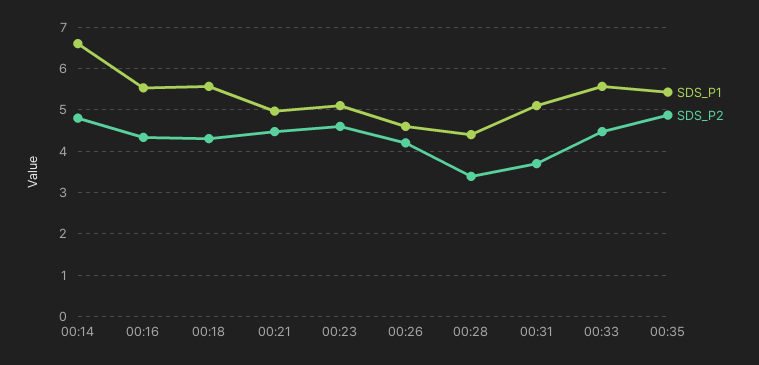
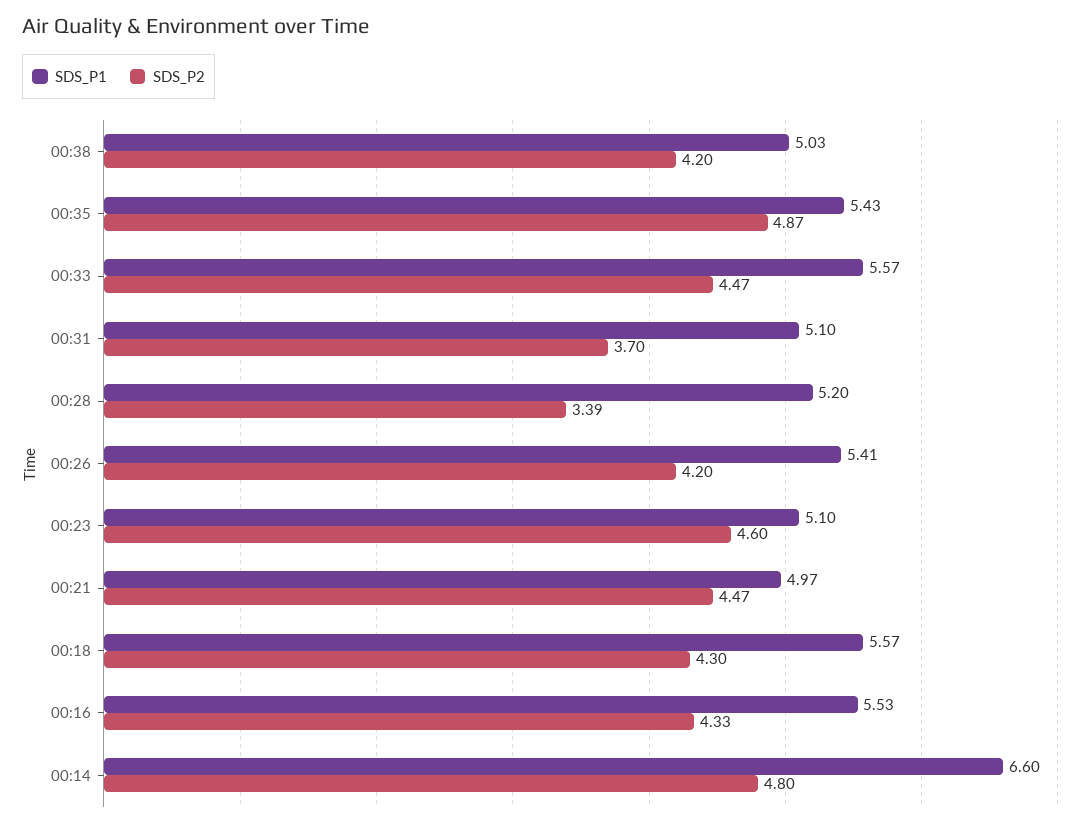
SDS_P1, 00:26: 4.6 -> 5.41
SDS_P1, 00:28: 4.4 -> 5.2
SDS_P1, 00:38: none -> 5.03
SDS_P2, 00:38: none -> 4.2

